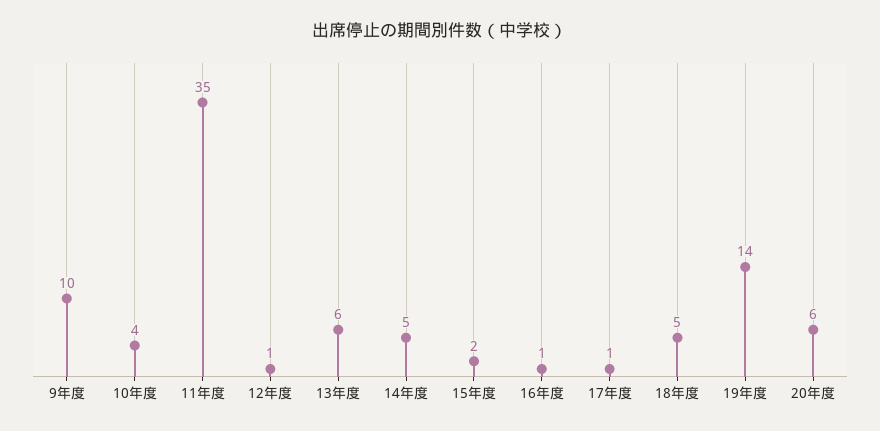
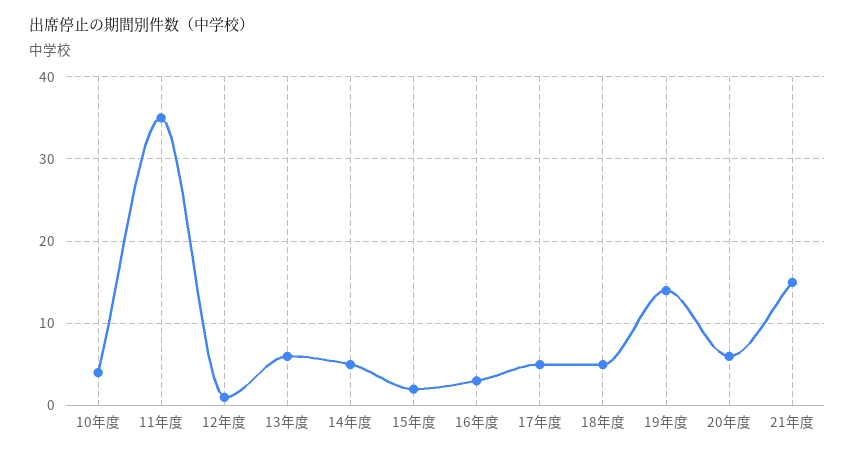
9年度: 10 -> none
16年度: 1 -> 3
17年度: 1 -> 5
21年度: none -> 15

